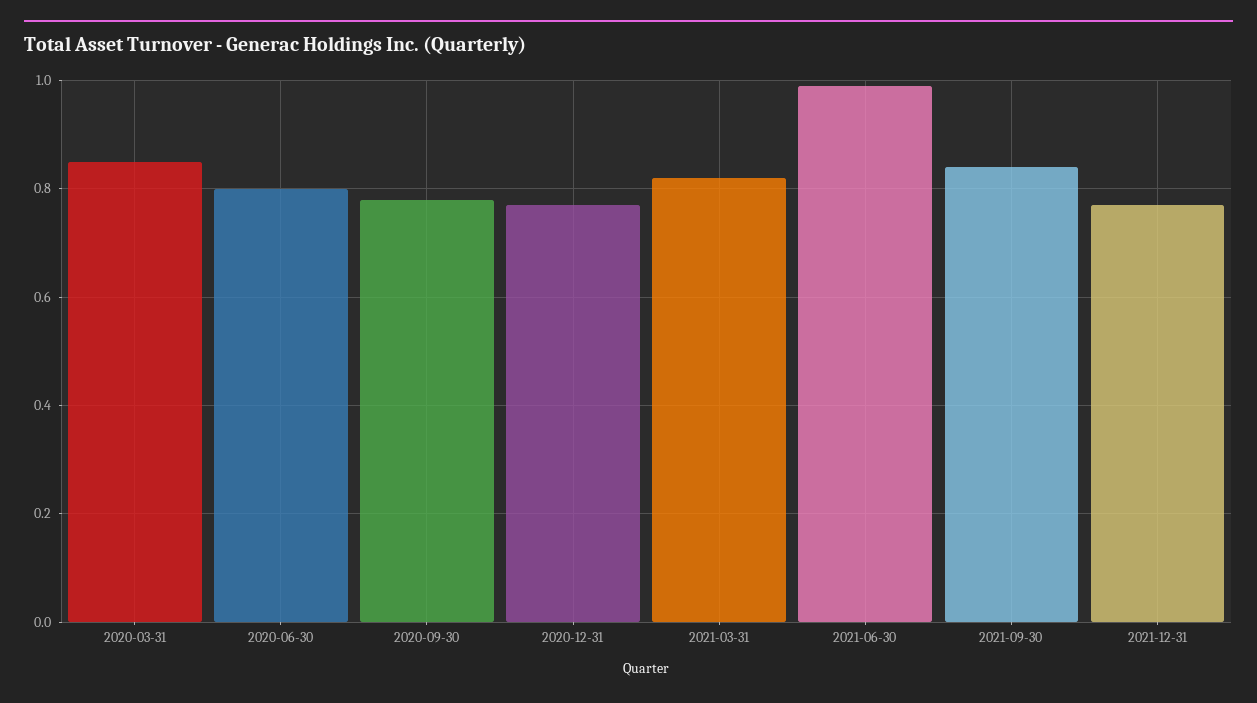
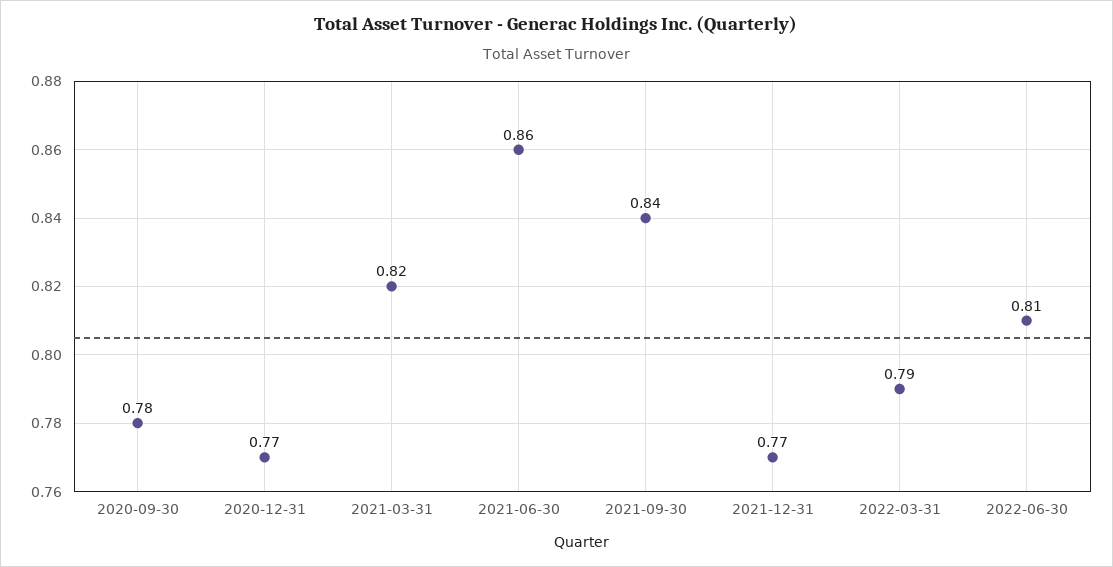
2020-03-31: 0.85 -> none
2020-06-30: 0.8 -> none
2021-06-30: 1 -> 0.86
2022-03-31: none -> 0.79
2022-06-30: none -> 0.81

